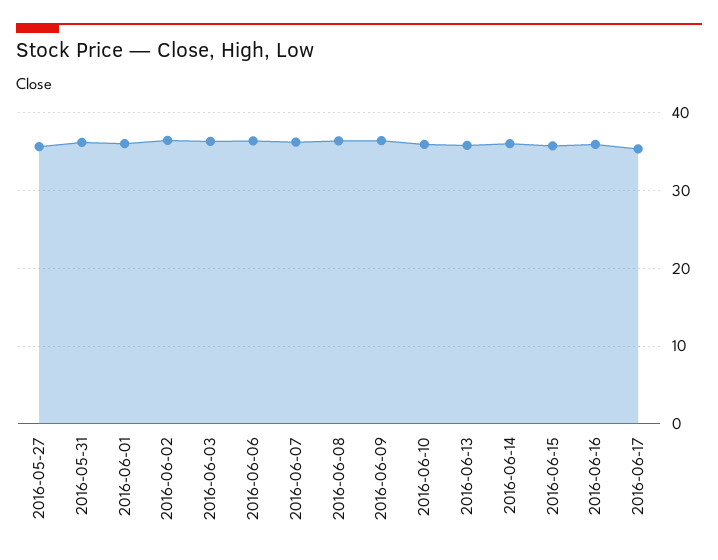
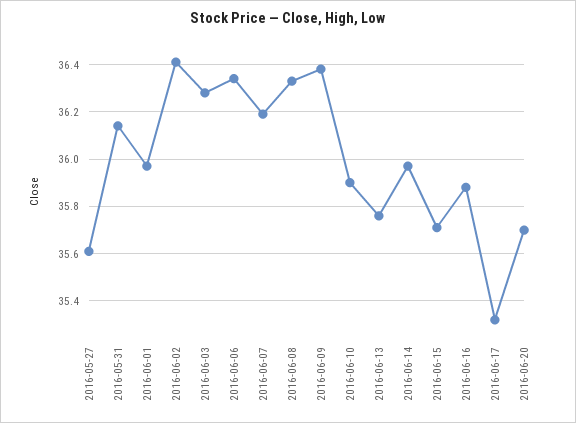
2016-06-20: none -> 35.7

